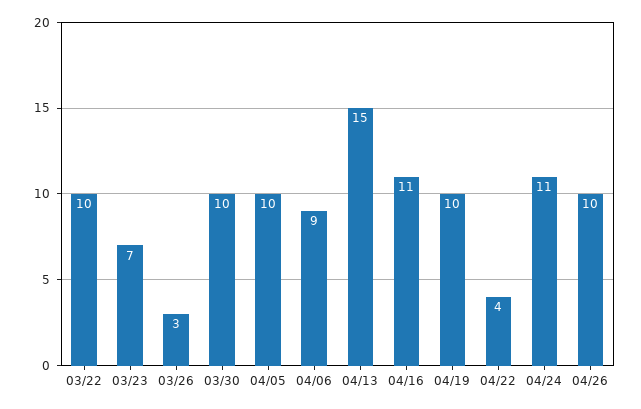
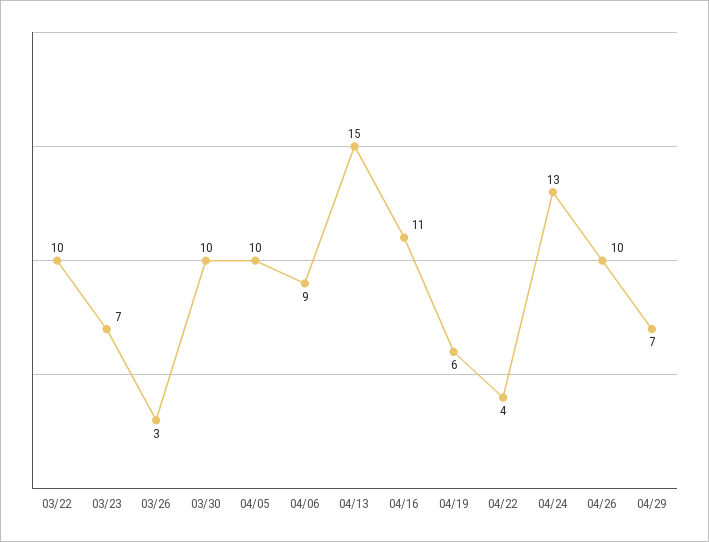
04/19: 10 -> 6
04/24: 11 -> 13
04/29: none -> 7

